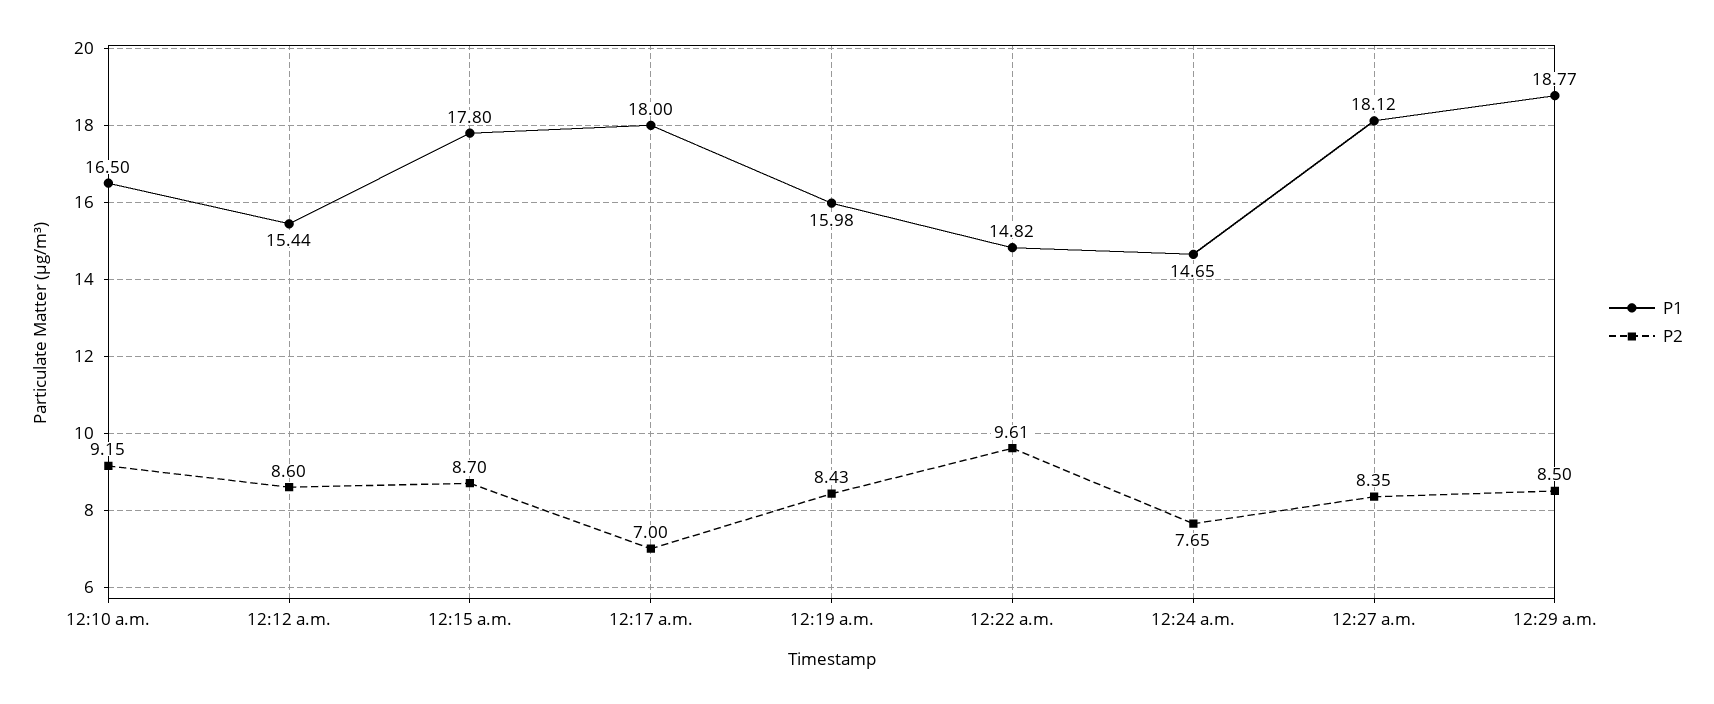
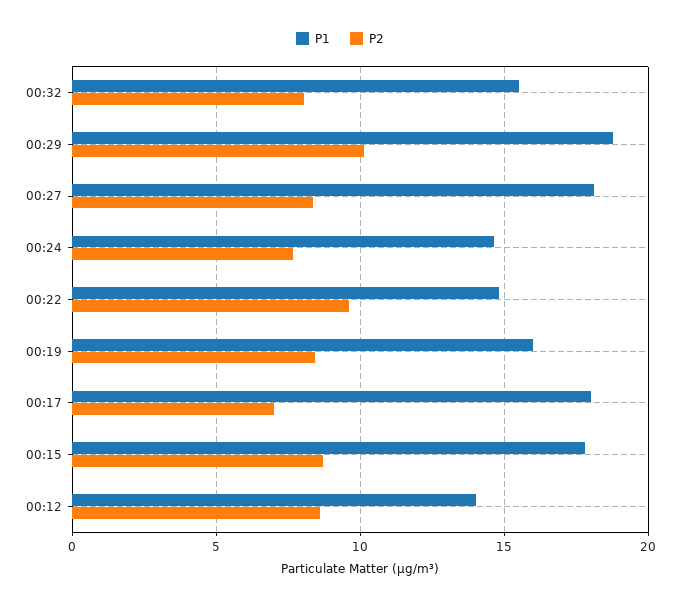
P1, 12:10 a.m.: 16.5 -> none
P2, 12:10 a.m.: 9.15 -> none
P1, 12:12 a.m.: 15.44 -> 14
P2, 12:29 a.m.: 8.5 -> 10
P1, 00:32: none -> 15.5
P2, 00:32: none -> 8

